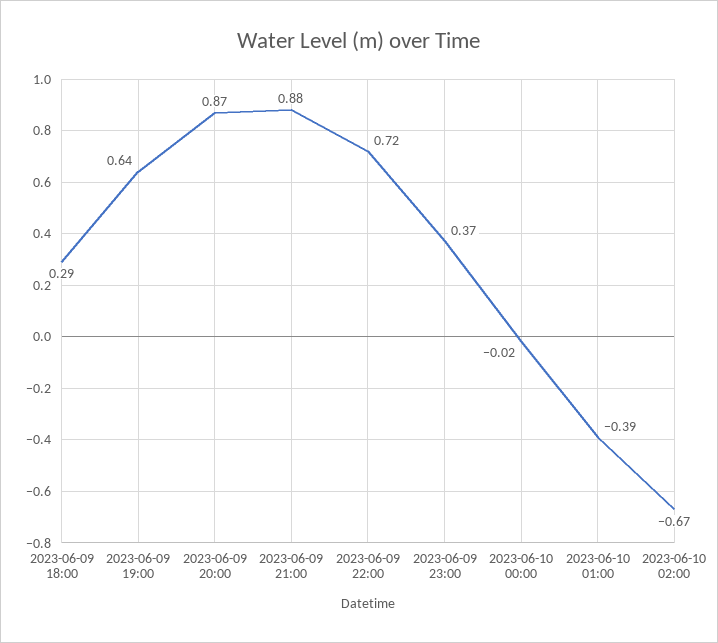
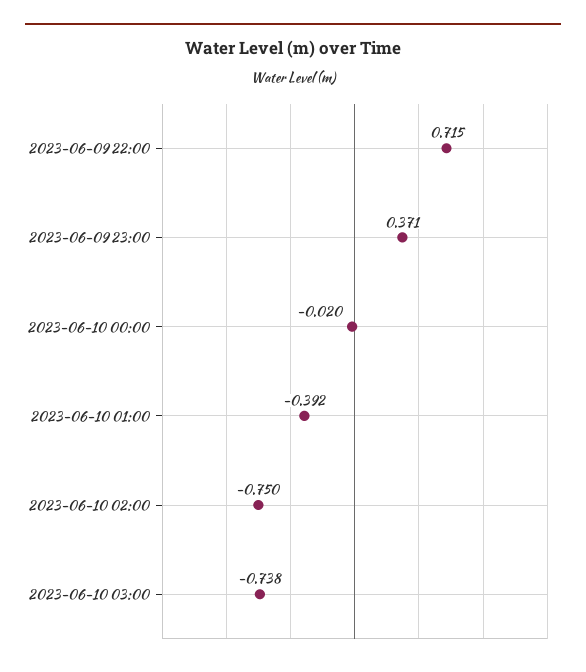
2023-06-09 18:00: 0.29 -> none
2023-06-09 19:00: 0.64 -> none
2023-06-09 20:00: 0.87 -> none
2023-06-09 21:00: 0.88 -> none
2023-06-10 02:00: -0.67 -> -0.75
2023-06-10 03:00: none -> -0.738

